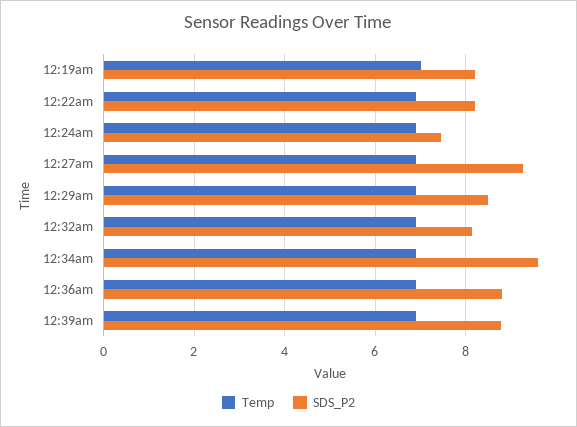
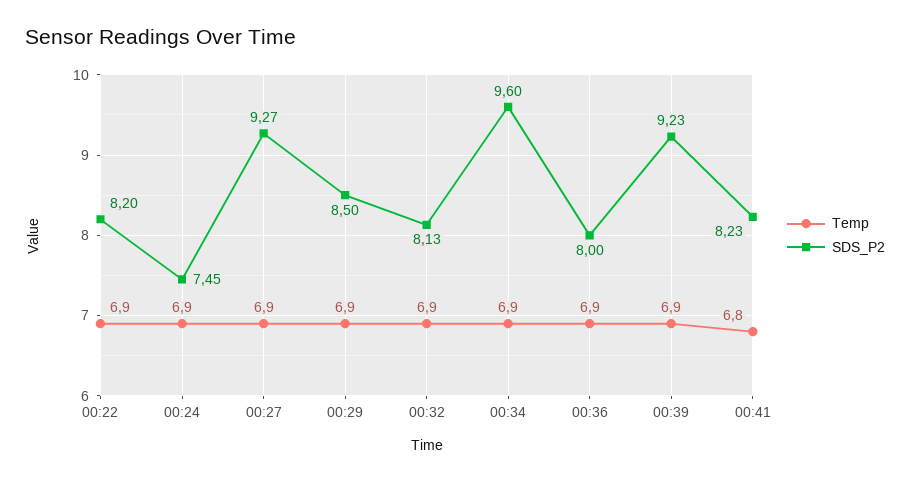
Temp, 12:19am: 7 -> none
SDS_P2, 12:19am: 8.2 -> none
SDS_P2, 12:36am: 8.8 -> 8
SDS_P2, 12:39am: 8.8 -> 9.23
Temp, 00:41: none -> 6.8
SDS_P2, 00:41: none -> 8.23

